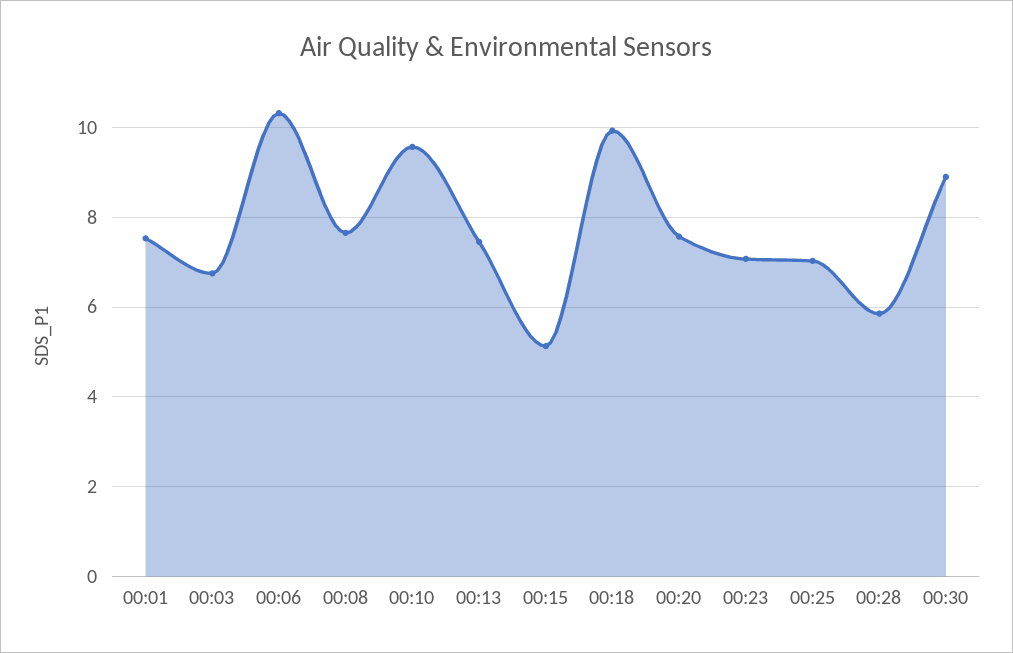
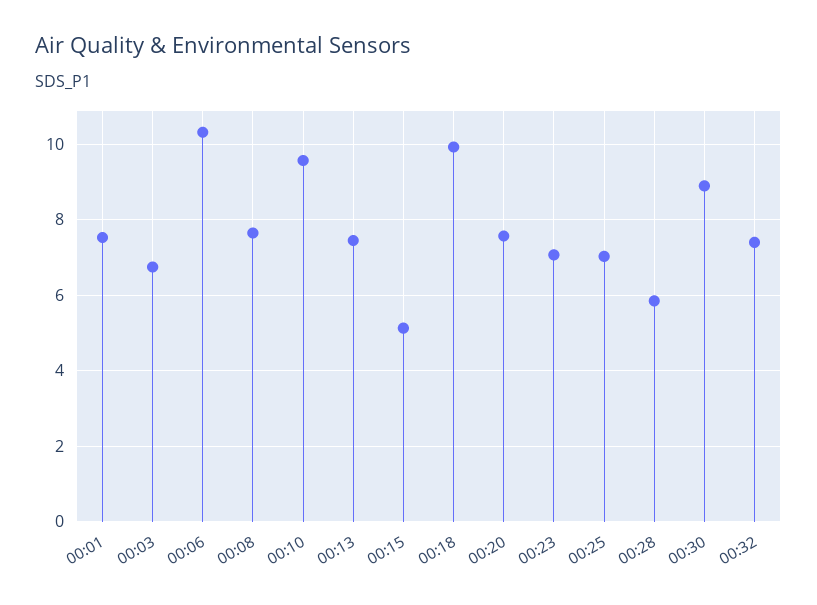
00:32: none -> 7.4

